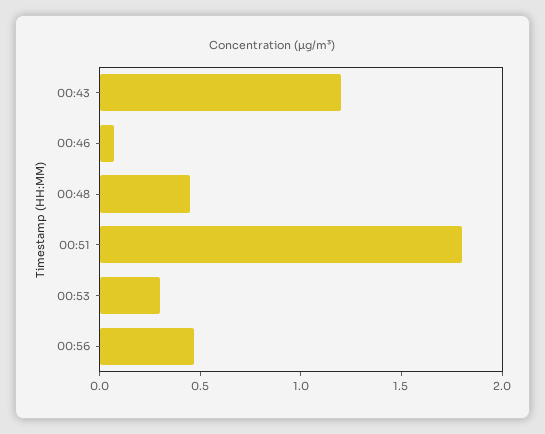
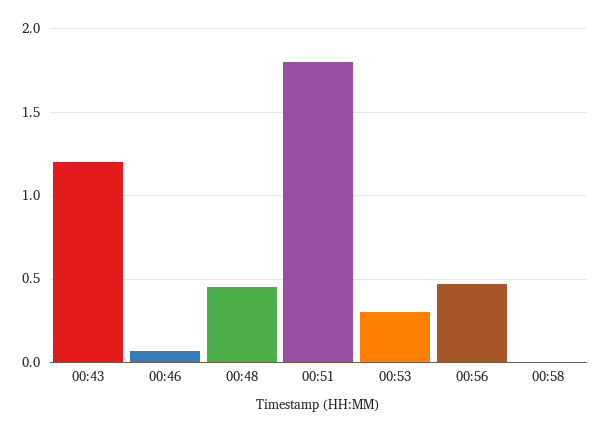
00:58: none -> 0

